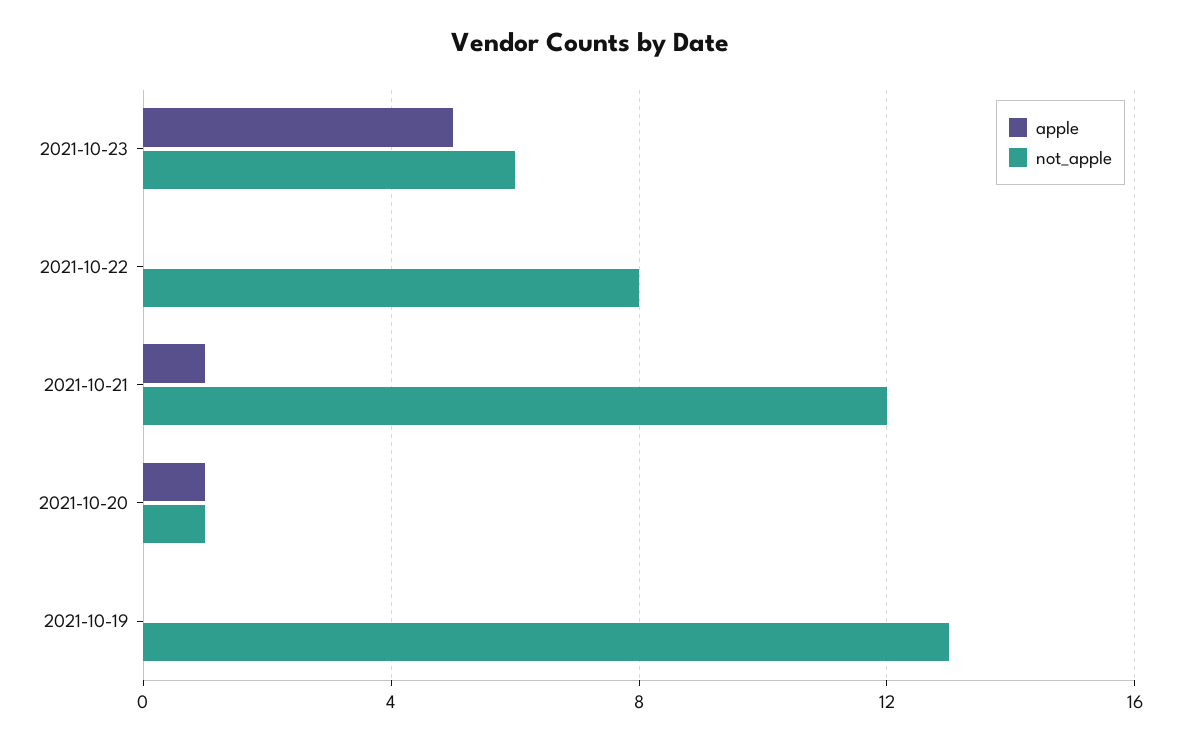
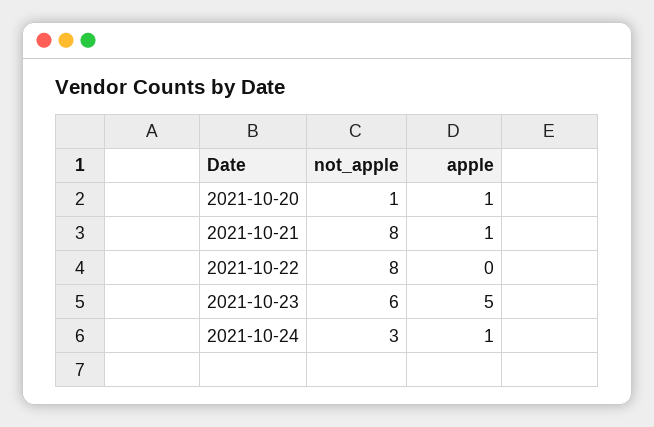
not_apple, 2021-10-21: 12 -> 8
apple, 2021-10-19: 0 -> none
not_apple, 2021-10-19: 13 -> none
not_apple, 2021-10-24: none -> 3
apple, 2021-10-24: none -> 1

